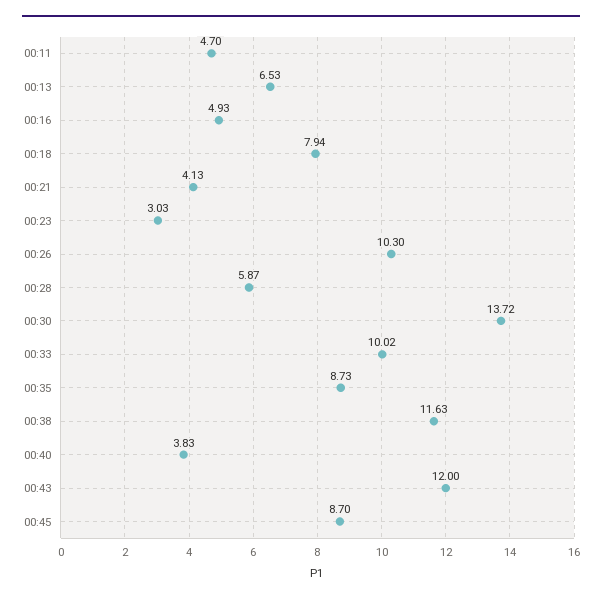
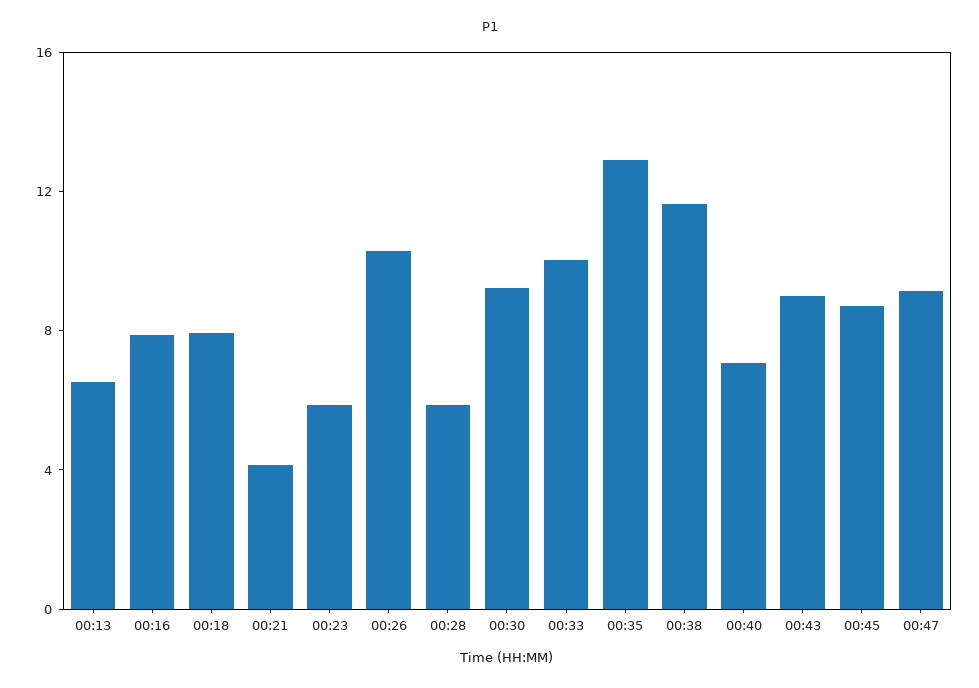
00:11: 4.7 -> none
00:16: 4.93 -> 8
00:23: 3.03 -> 6
00:30: 13.72 -> 9
00:35: 8.73 -> 13
00:40: 3.83 -> 7
00:43: 12 -> 9
00:47: none -> 9

